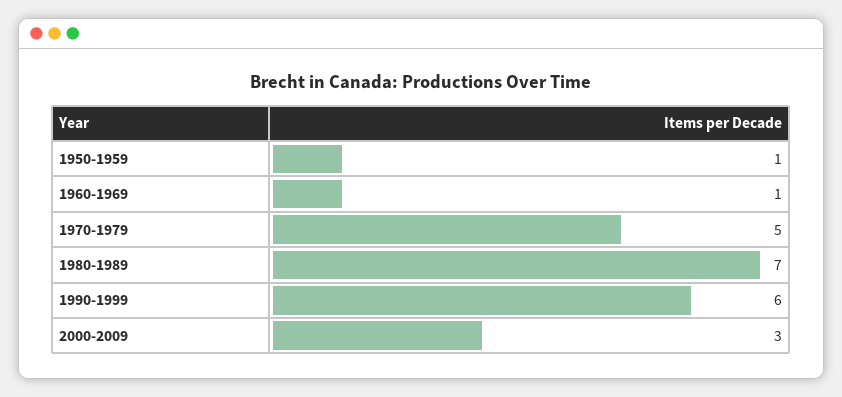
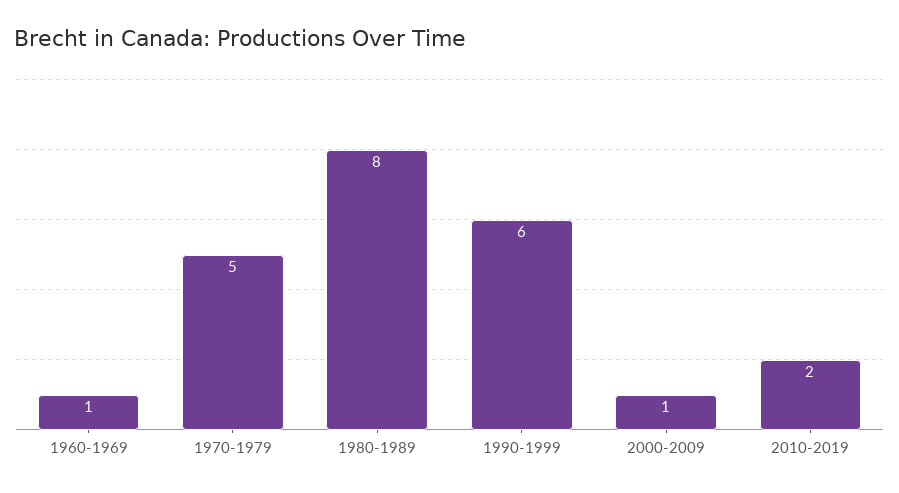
1950-1959: 1 -> none
1980-1989: 7 -> 8
2000-2009: 3 -> 1
2010-2019: none -> 2

